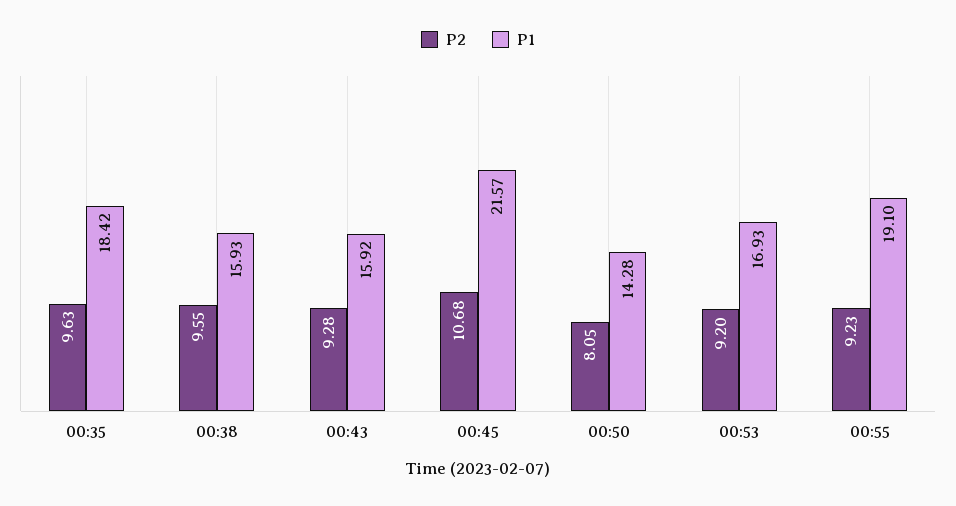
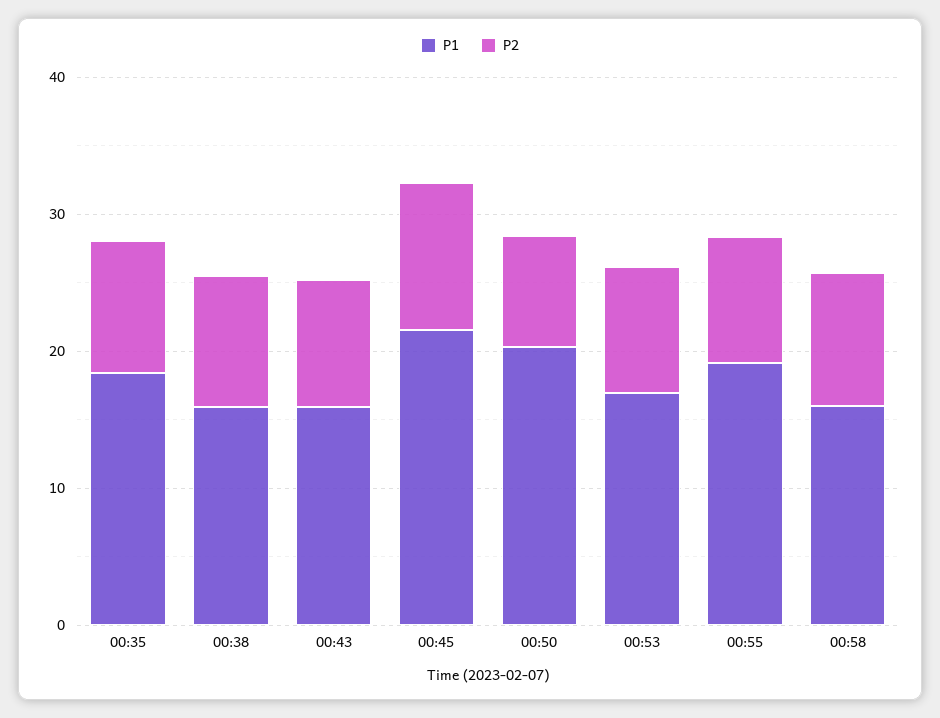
P1, 00:50: 14.28 -> 20
P1, 00:58: none -> 16
P2, 00:58: none -> 10

